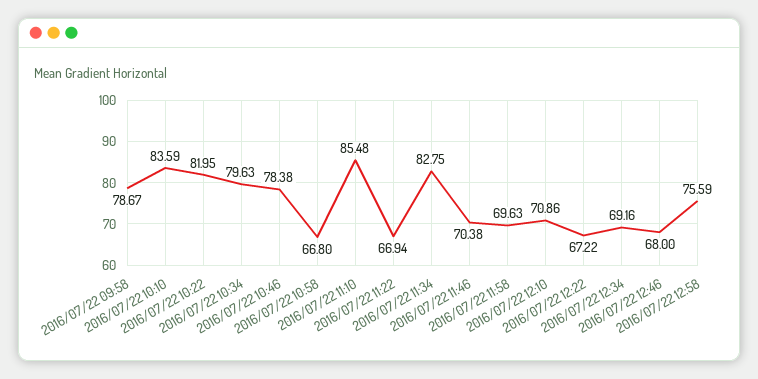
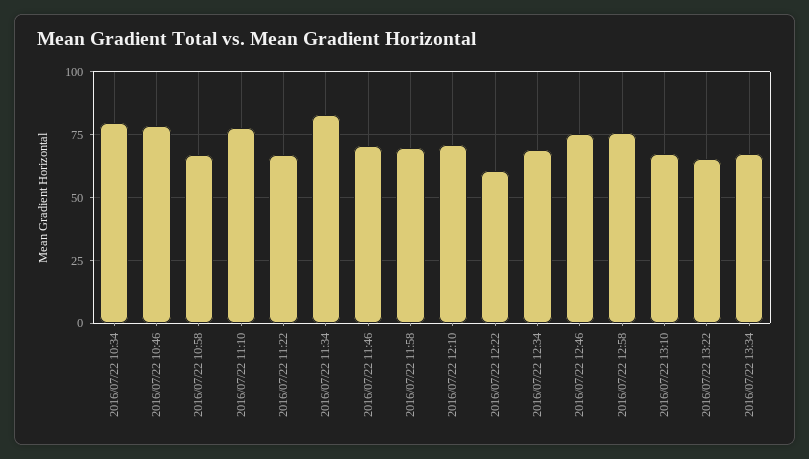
2016/07/22 09:58: 78.67 -> none
2016/07/22 10:10: 83.59 -> none
2016/07/22 10:22: 81.95 -> none
2016/07/22 11:10: 85.48 -> 77.5
2016/07/22 12:22: 67.22 -> 60
2016/07/22 12:46: 68 -> 75
2016/07/22 13:10: none -> 67.5
2016/07/22 13:22: none -> 65
2016/07/22 13:34: none -> 67.5

